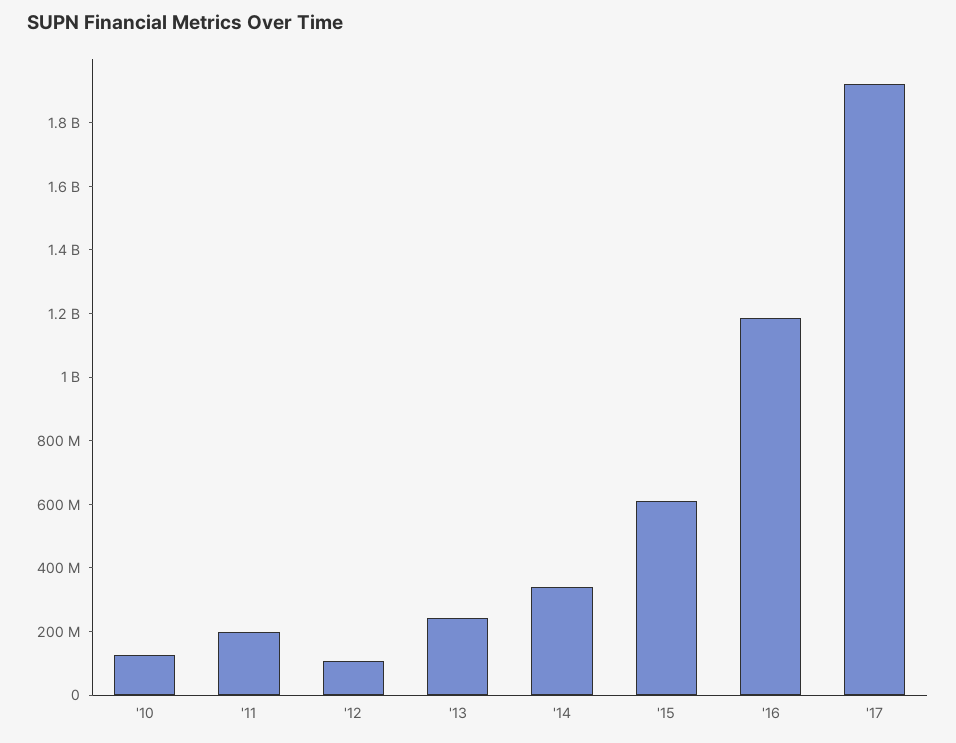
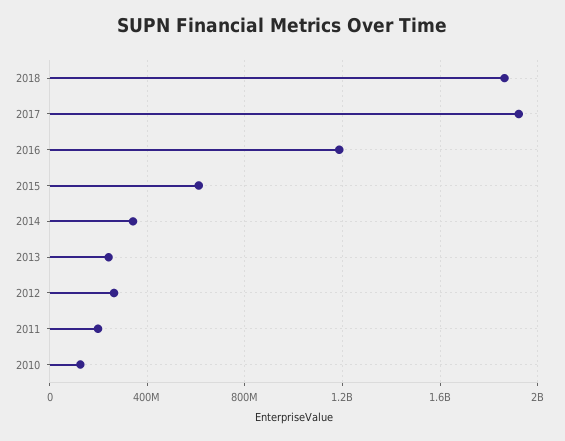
'12: 100000000 -> 250000000
2018: none -> 1850000000

